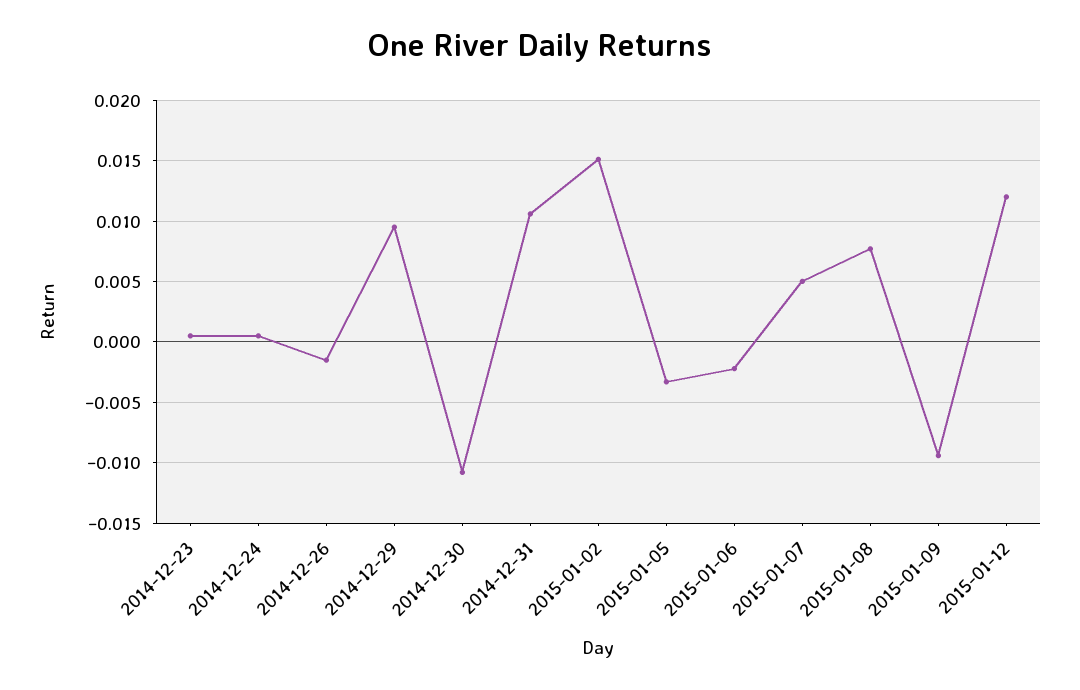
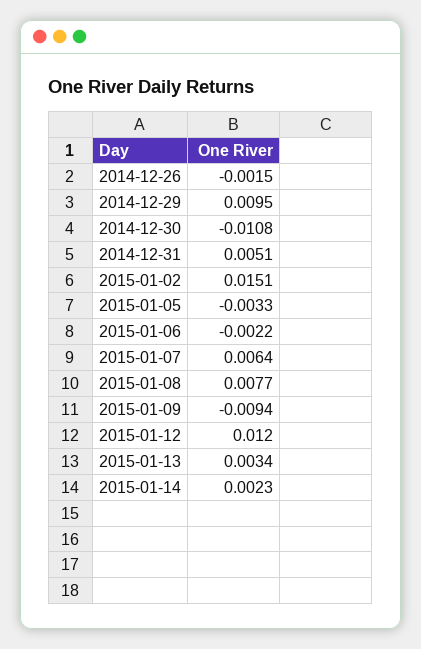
2014-12-23: 0.0005 -> none
2014-12-24: 0.0005 -> none
2014-12-31: 0.0105 -> 0.0051
2015-01-07: 0.005 -> 0.0064
2015-01-13: none -> 0.0034
2015-01-14: none -> 0.0023

